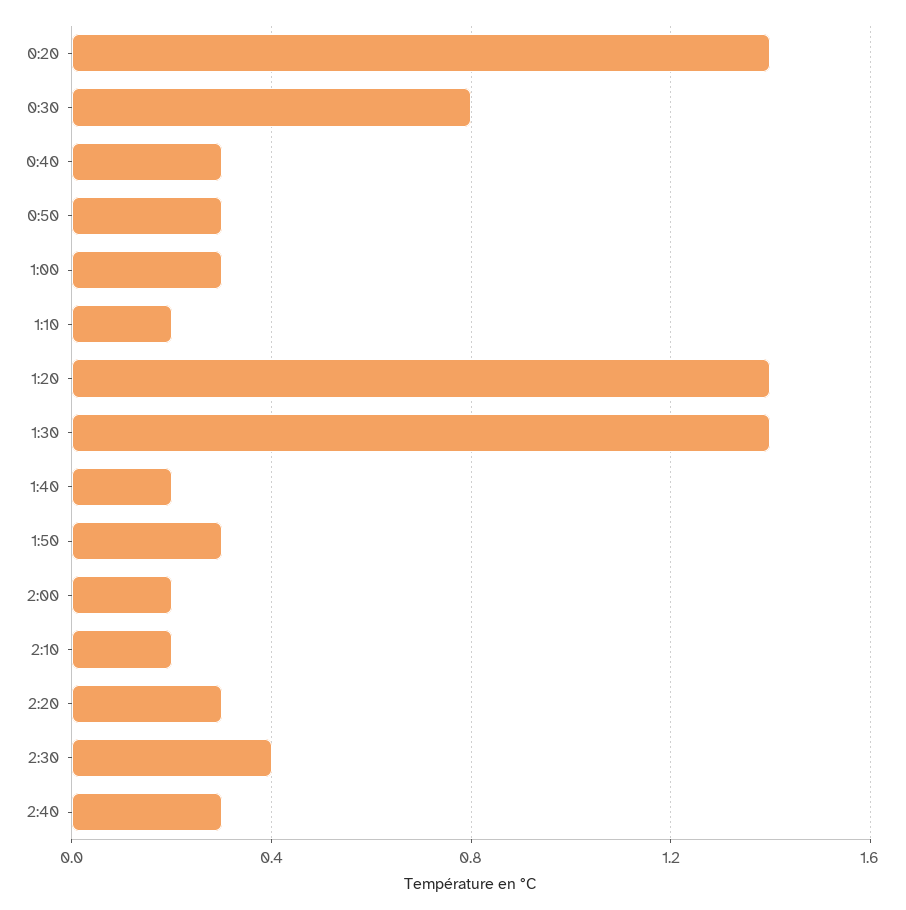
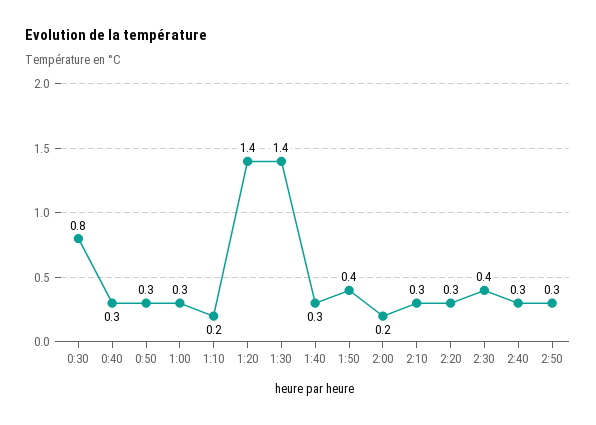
0:20: 1.4 -> none
1:40: 0.2 -> 0.3
1:50: 0.3 -> 0.4
2:10: 0.2 -> 0.3
2:50: none -> 0.3

